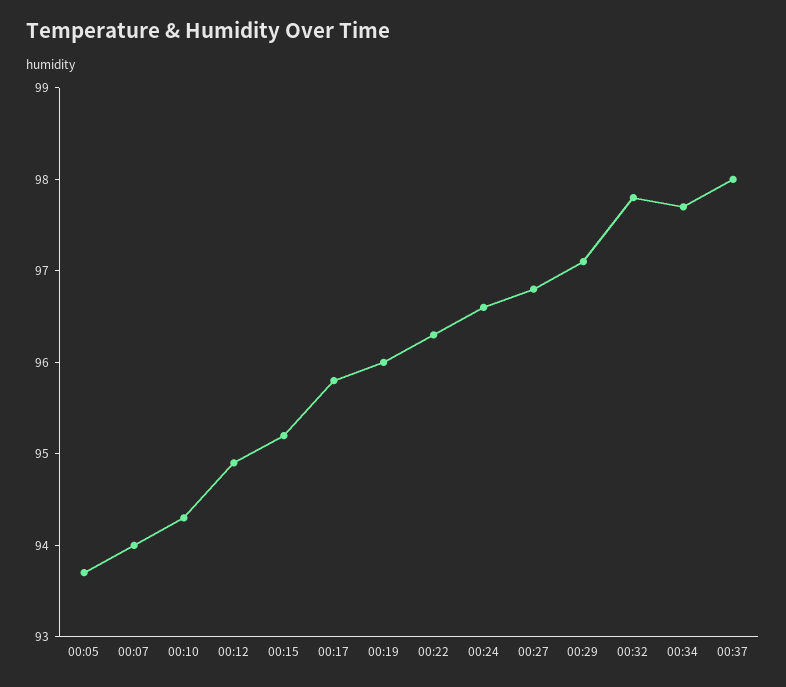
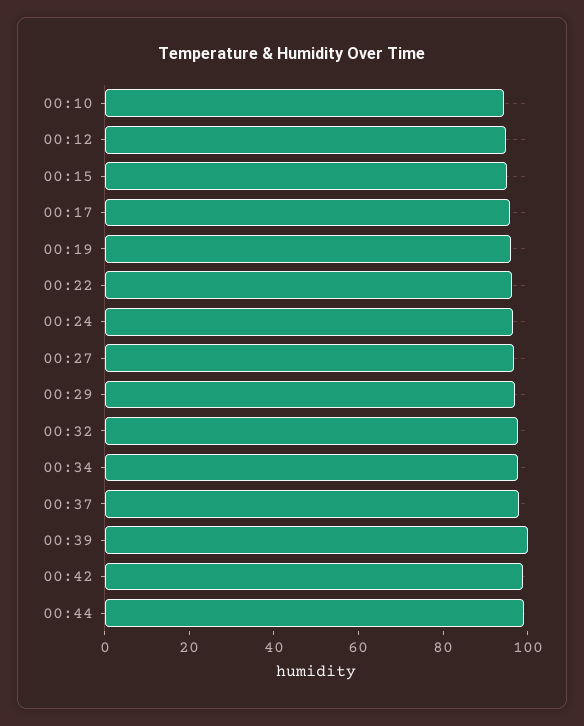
00:05: 93.7 -> none
00:07: 94 -> none
00:39: none -> 100
00:42: none -> 100
00:44: none -> 100

